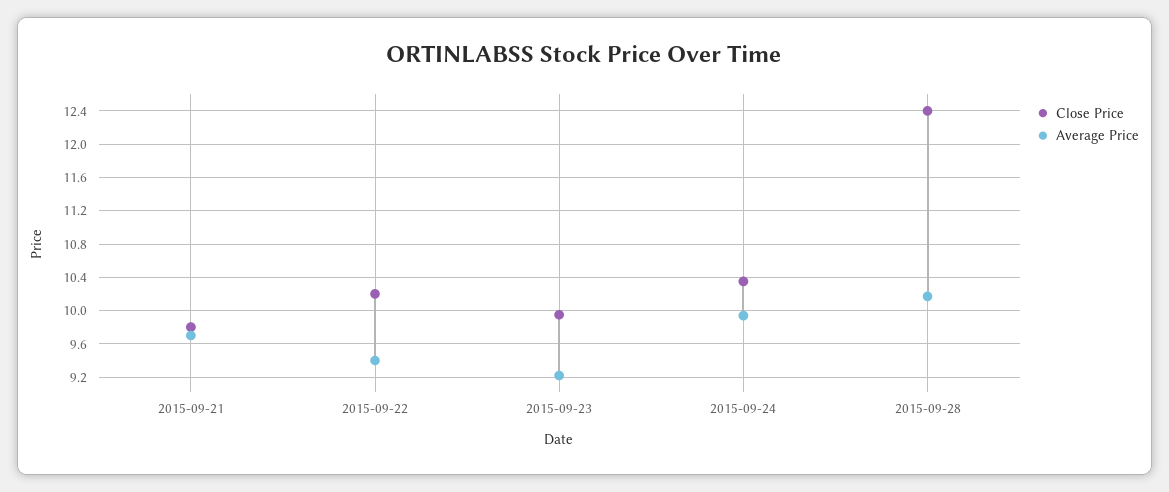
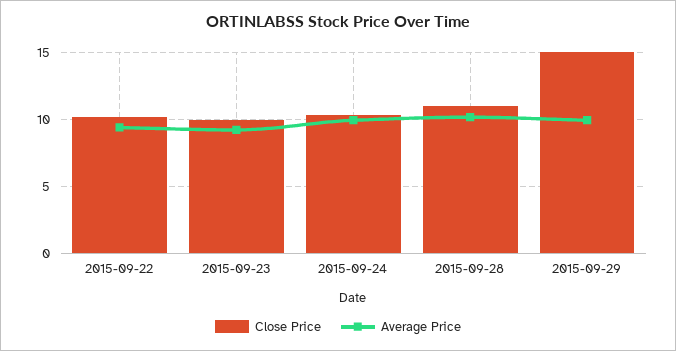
Close Price, 2015-09-21: 9.8 -> none
Average Price, 2015-09-21: 9.7 -> none
Close Price, 2015-09-28: 12.4 -> 11
Close Price, 2015-09-29: none -> 15
Average Price, 2015-09-29: none -> 10

